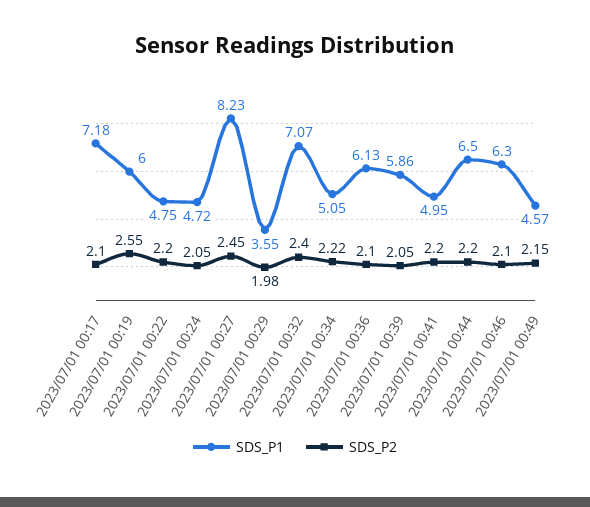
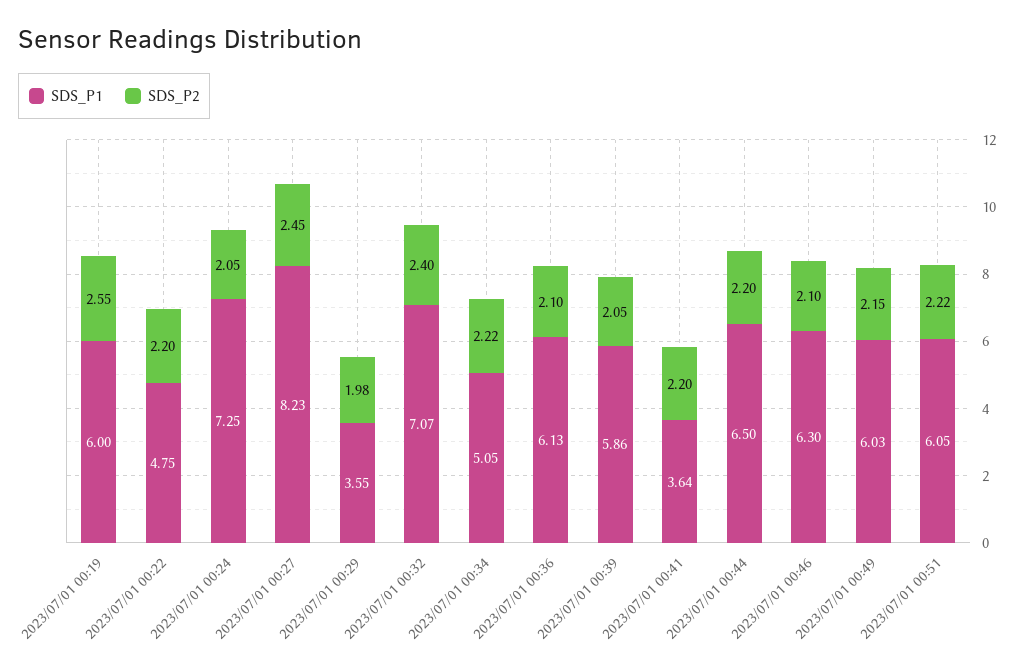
SDS_P1, 2023/07/01 00:17: 7.18 -> none
SDS_P2, 2023/07/01 00:17: 2.1 -> none
SDS_P1, 2023/07/01 00:24: 4.72 -> 7.25
SDS_P1, 2023/07/01 00:41: 4.95 -> 3.64
SDS_P1, 2023/07/01 00:49: 4.57 -> 6.03
SDS_P1, 2023/07/01 00:51: none -> 6.05
SDS_P2, 2023/07/01 00:51: none -> 2.22

